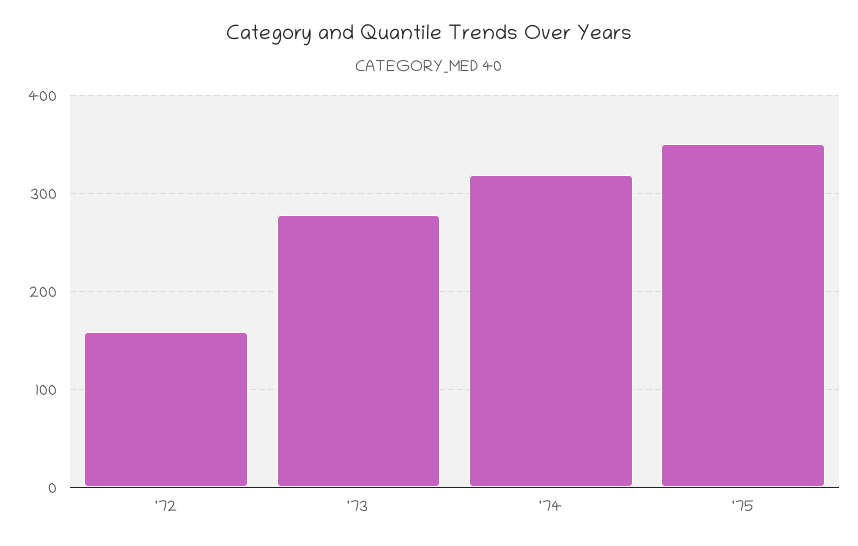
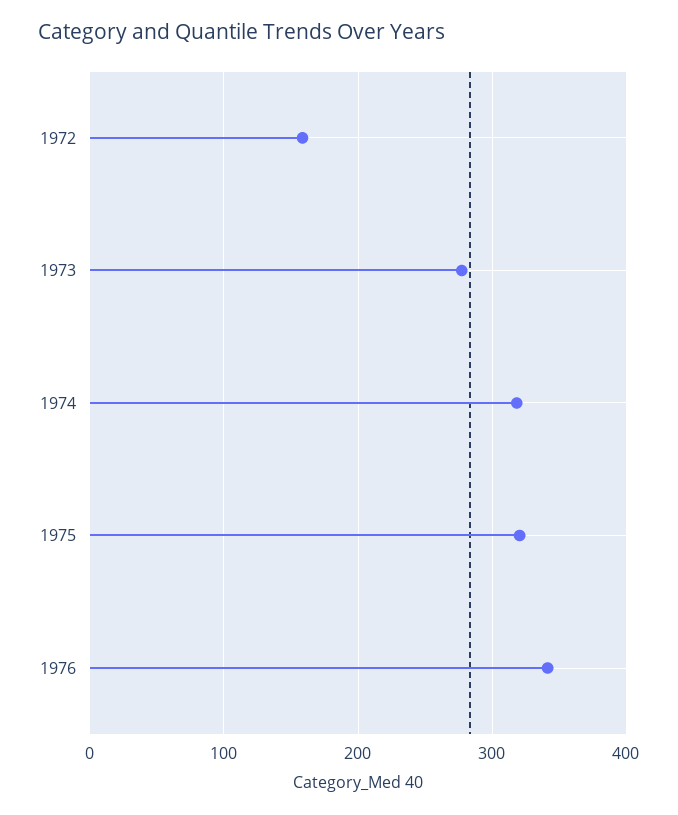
'75: 350 -> 320
1976: none -> 340

